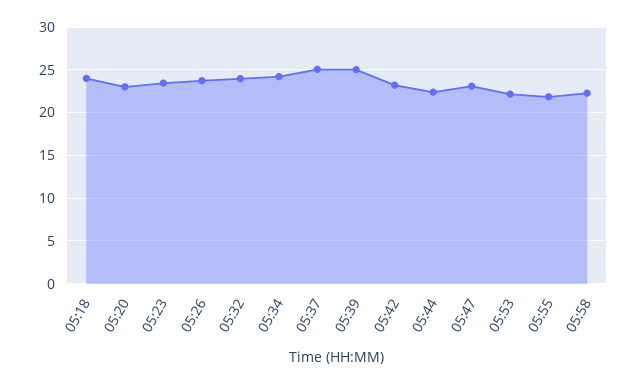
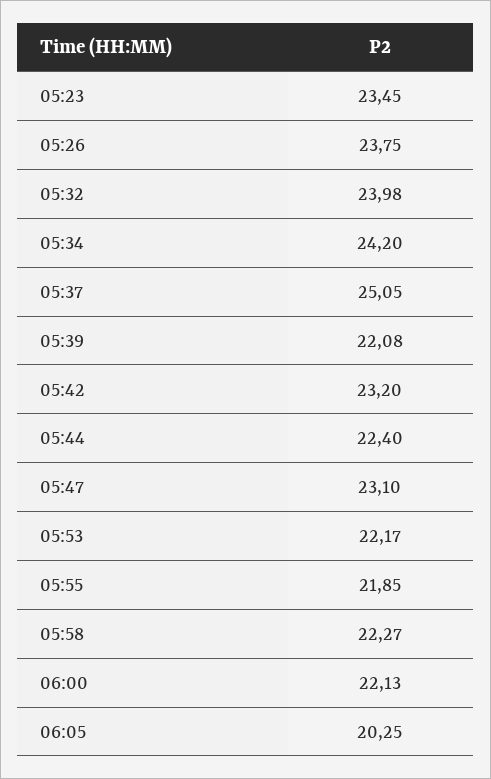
05:18: 24 -> none
05:20: 23 -> none
05:39: 25 -> 22.08
06:00: none -> 22.13
06:05: none -> 20.25

